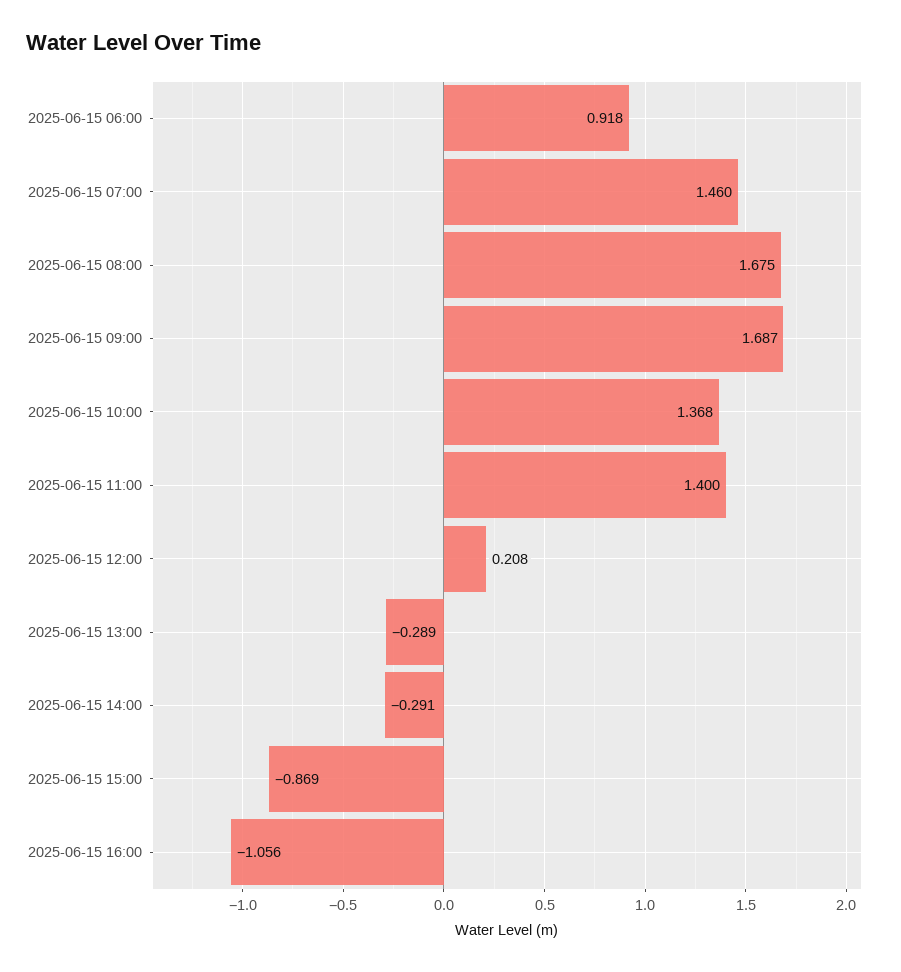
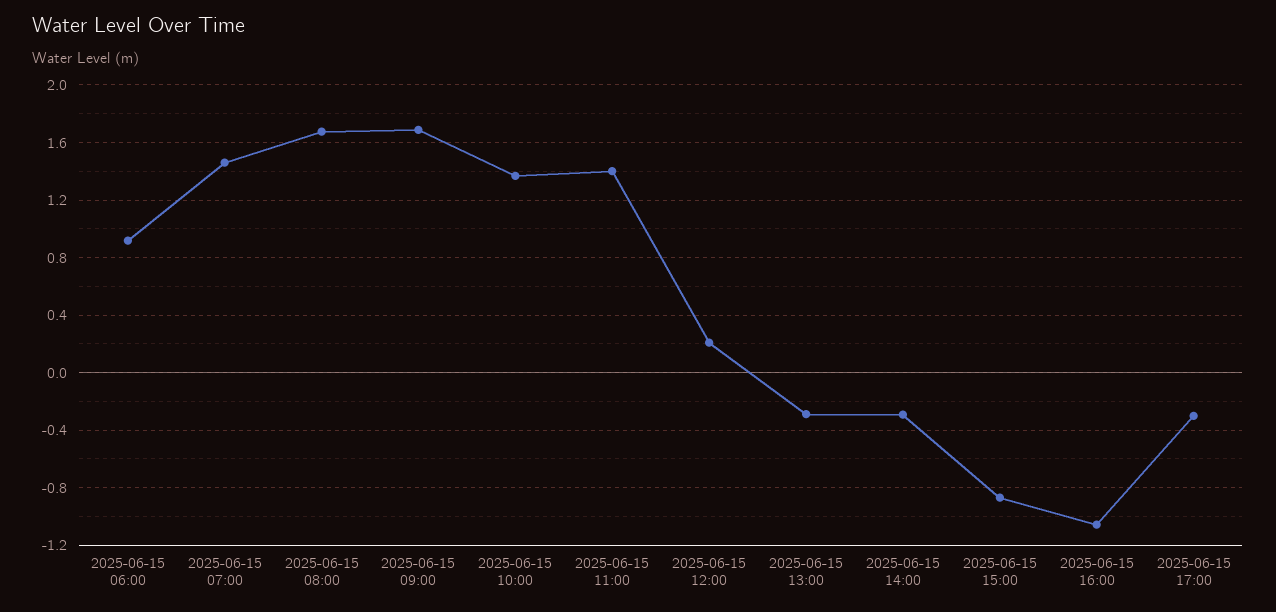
2025-06-15 17:00: none -> -0.3

